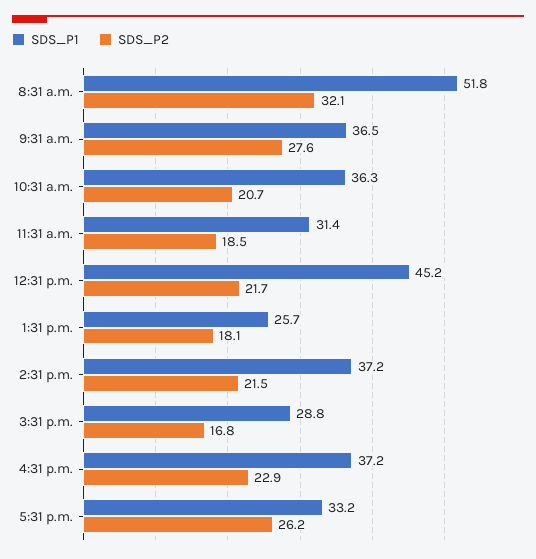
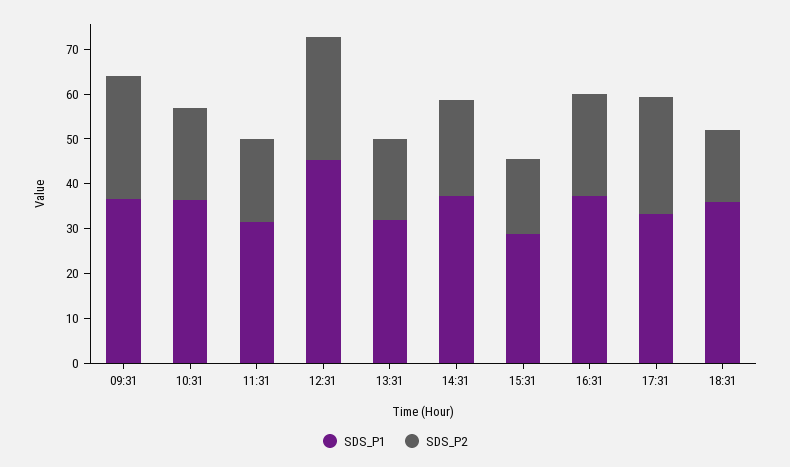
SDS_P1, 8:31 a.m.: 51.8 -> none
SDS_P2, 8:31 a.m.: 32.1 -> none
SDS_P2, 12:31 p.m.: 21.7 -> 28
SDS_P1, 1:31 p.m.: 25.7 -> 32
SDS_P1, 18:31: none -> 36
SDS_P2, 18:31: none -> 16

